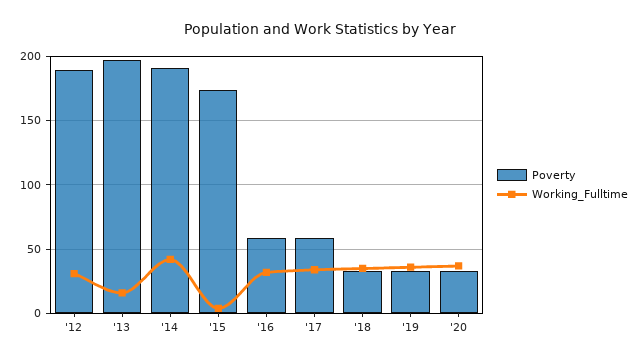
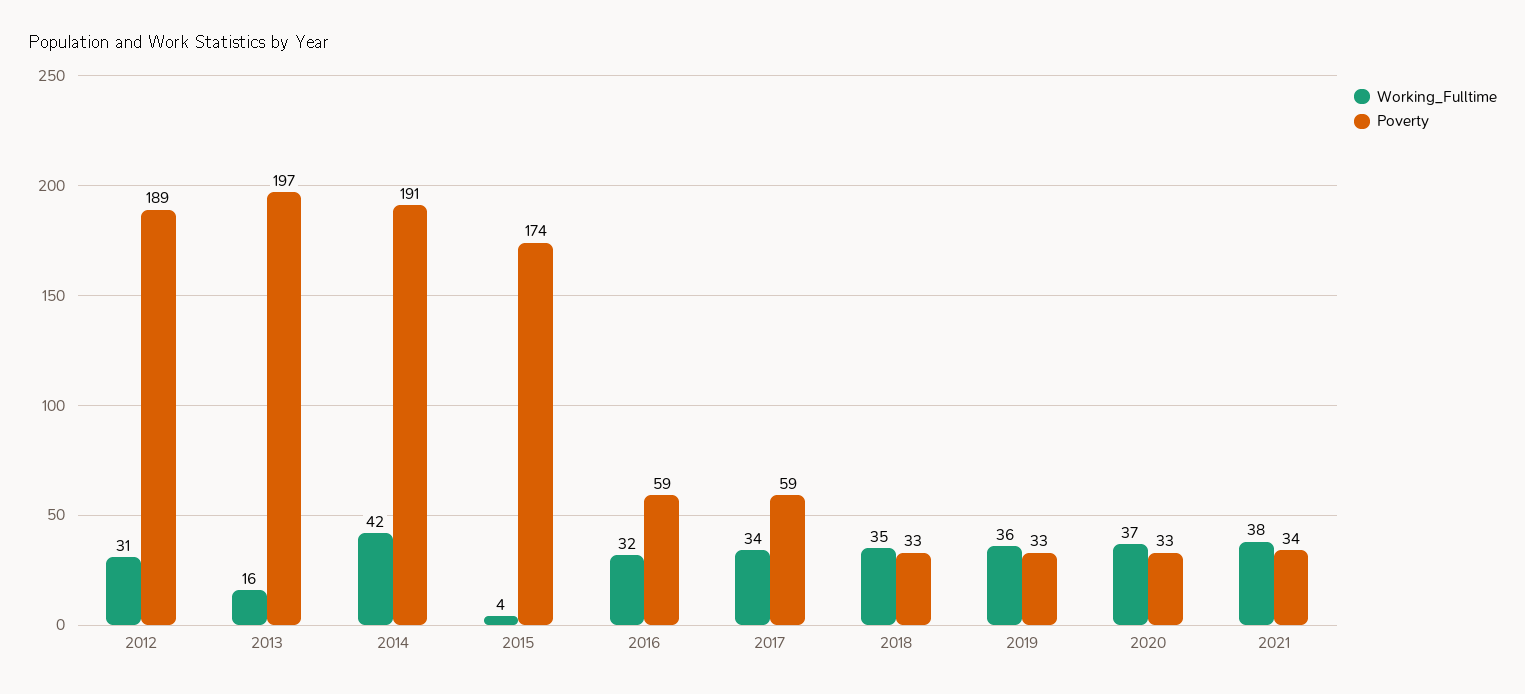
Working_Fulltime, 2021: none -> 38
Poverty, 2021: none -> 34

